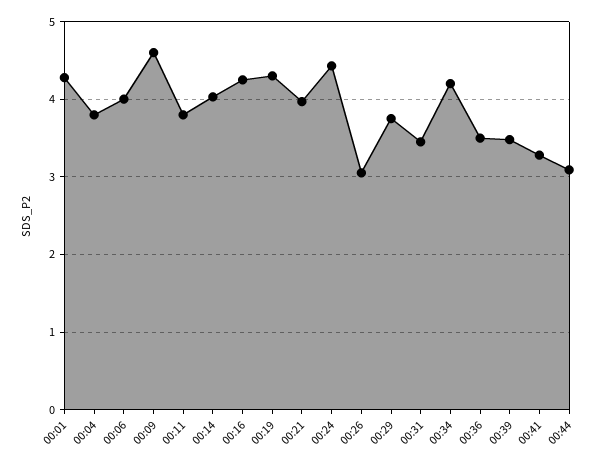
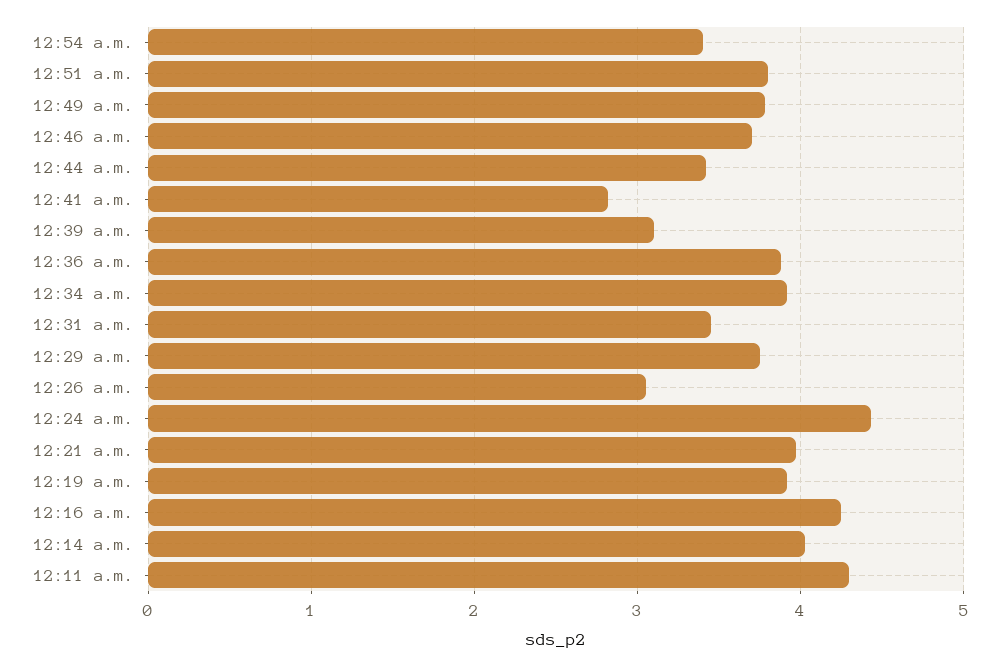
00:01: 4.3 -> none
00:04: 3.8 -> none
00:06: 4 -> none
00:09: 4.6 -> none
00:11: 3.8 -> 4.3
00:19: 4.3 -> 3.9
00:34: 4.2 -> 3.9
00:36: 3.5 -> 3.9
00:39: 3.5 -> 3.1
00:41: 3.3 -> 2.8
00:44: 3.1 -> 3.4
12:54 a.m.: none -> 3.4
12:51 a.m.: none -> 3.8
12:49 a.m.: none -> 3.8
12:46 a.m.: none -> 3.7

